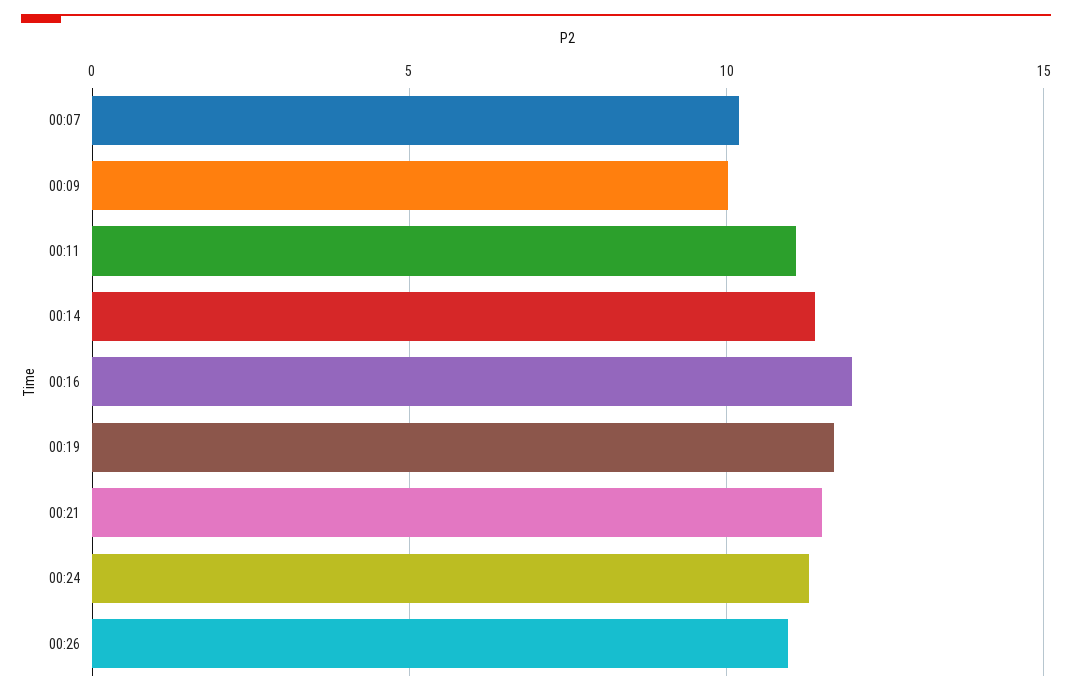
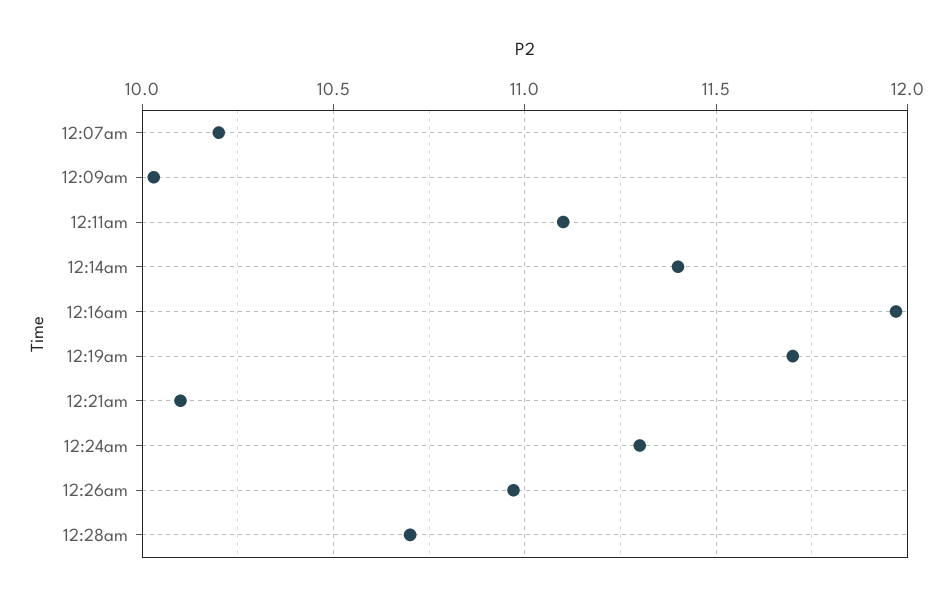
00:21: 11.5 -> 10.1
12:28am: none -> 10.7

